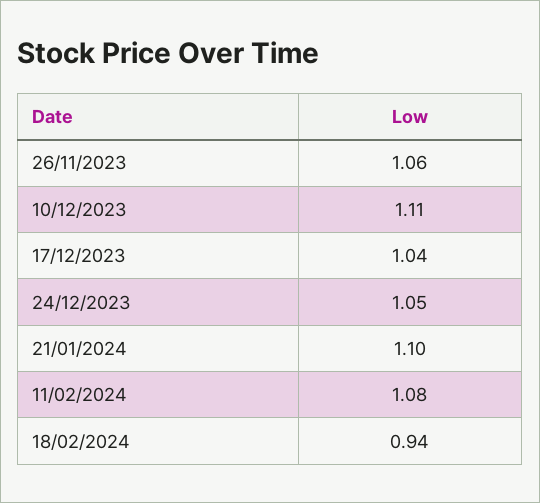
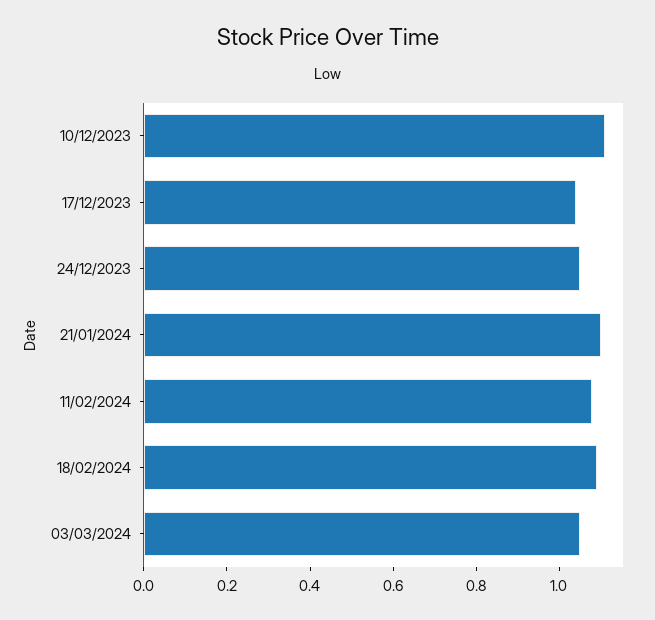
26/11/2023: 1.06 -> none
18/02/2024: 0.94 -> 1.1
03/03/2024: none -> 1.05

